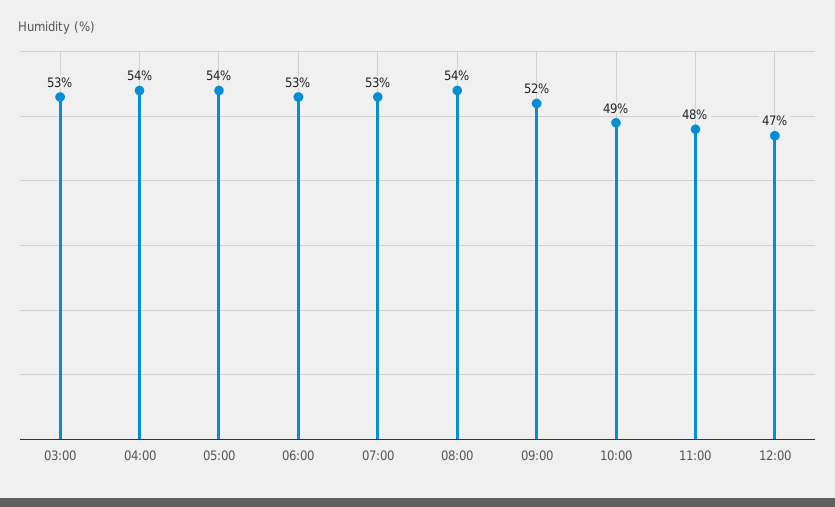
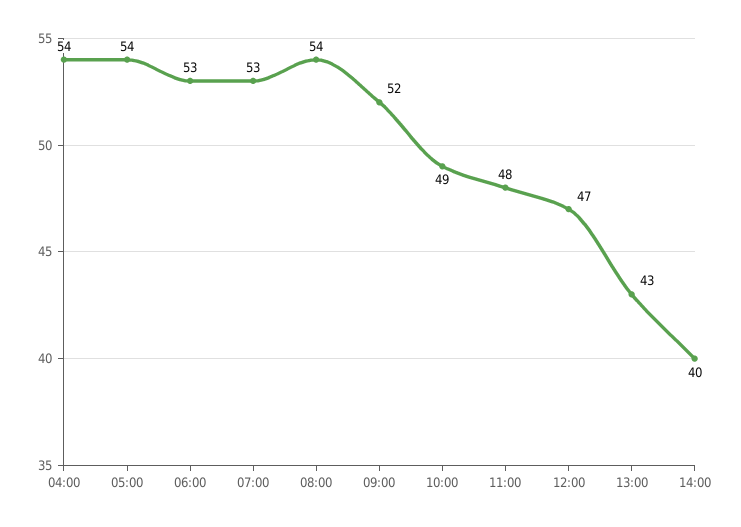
03:00: 53 -> none
13:00: none -> 43
14:00: none -> 40

